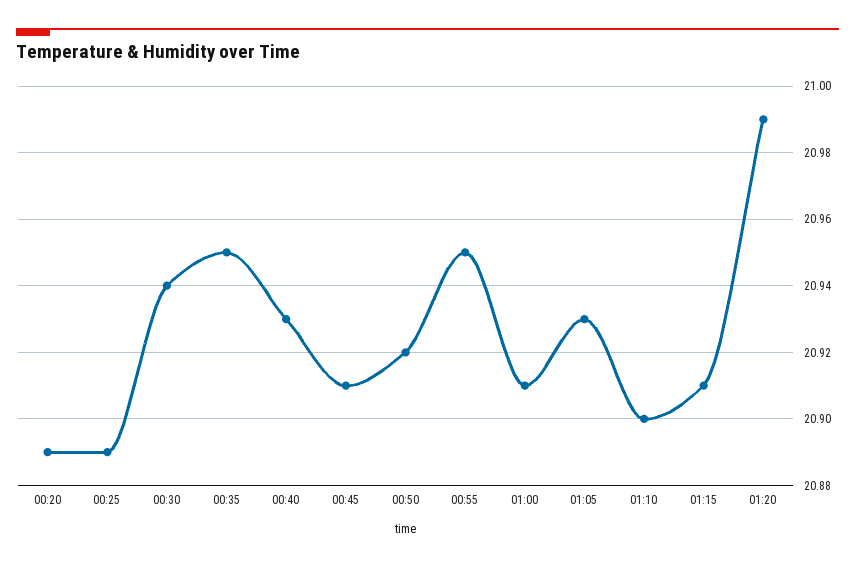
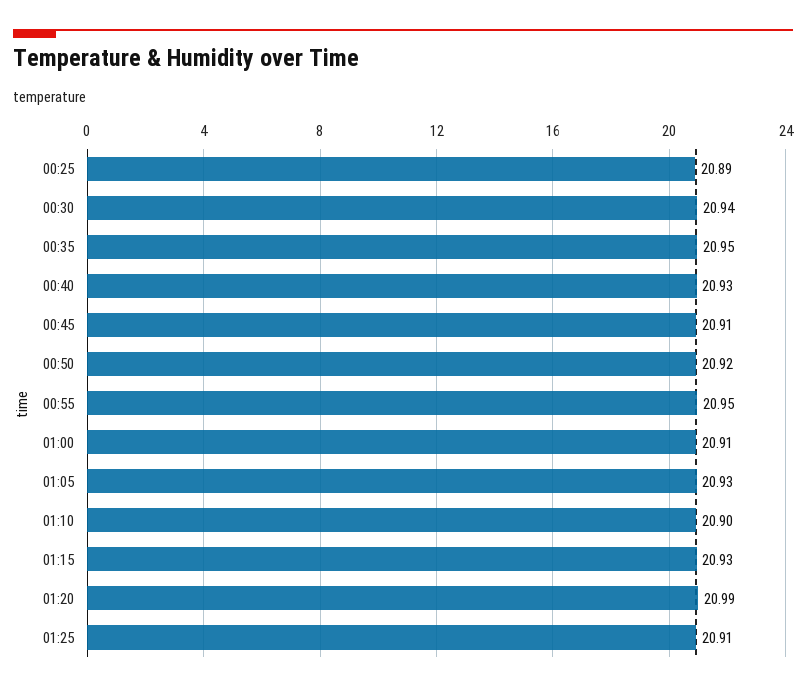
00:20: 20.89 -> none
01:15: 20.91 -> 20.93
01:25: none -> 20.91

